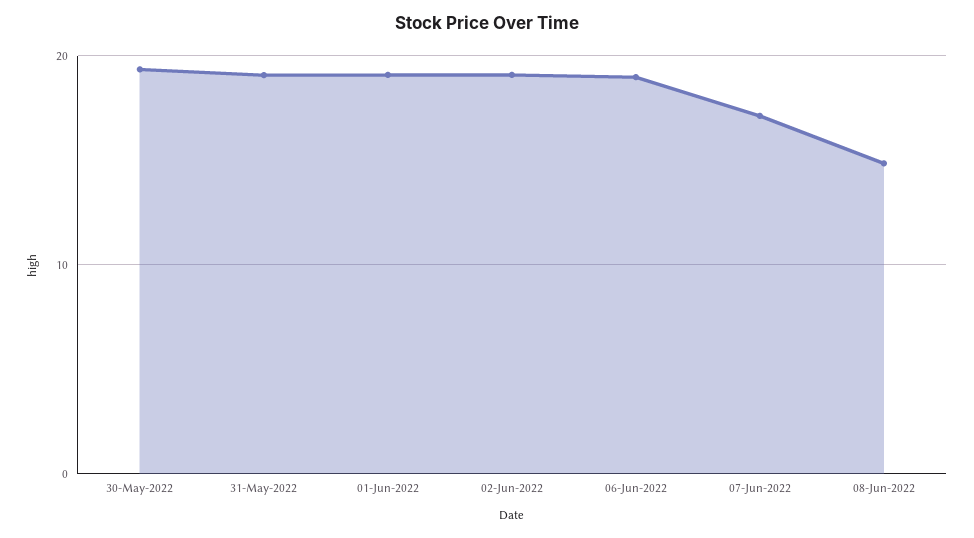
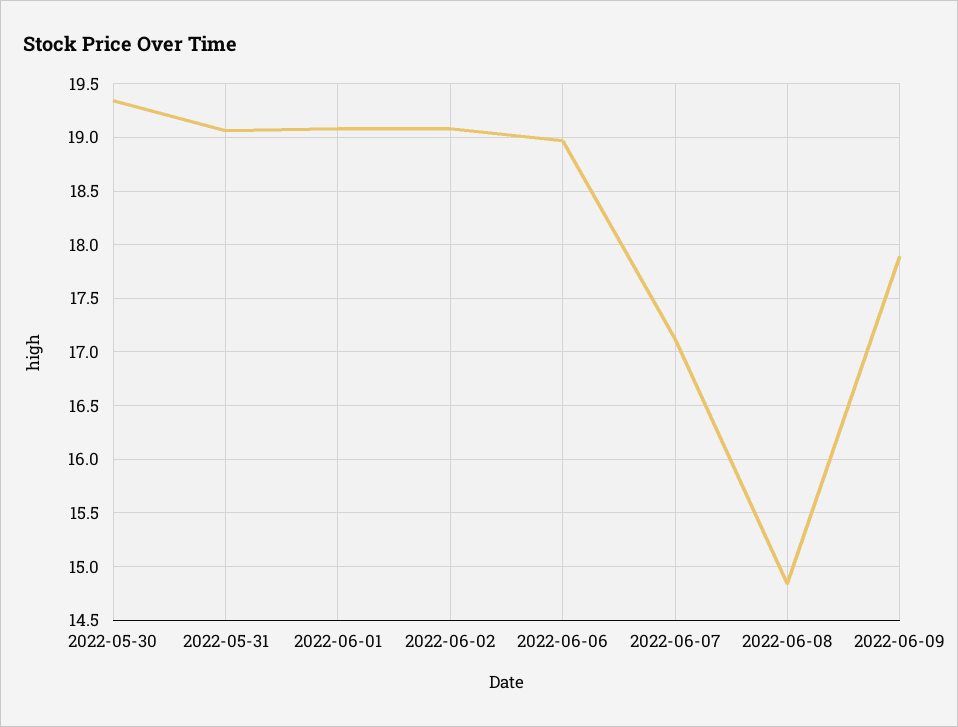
2022-06-09: none -> 17.9

